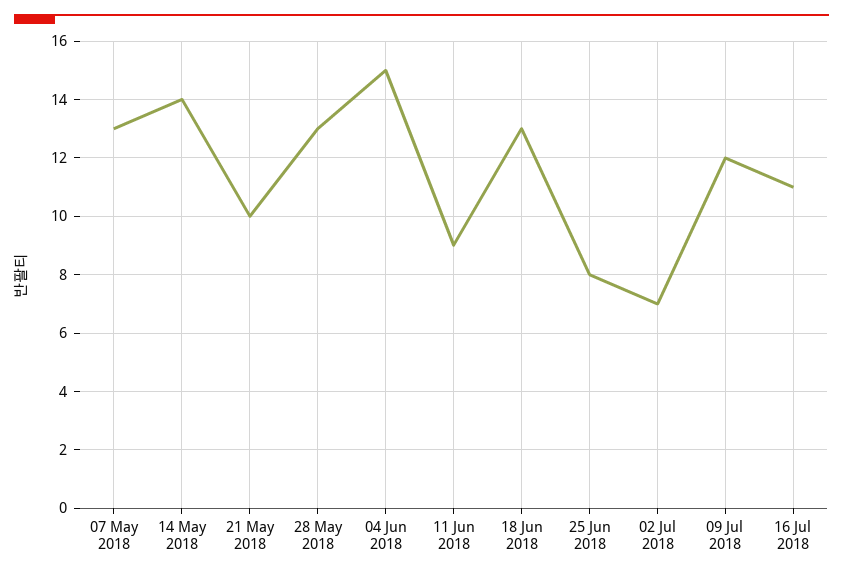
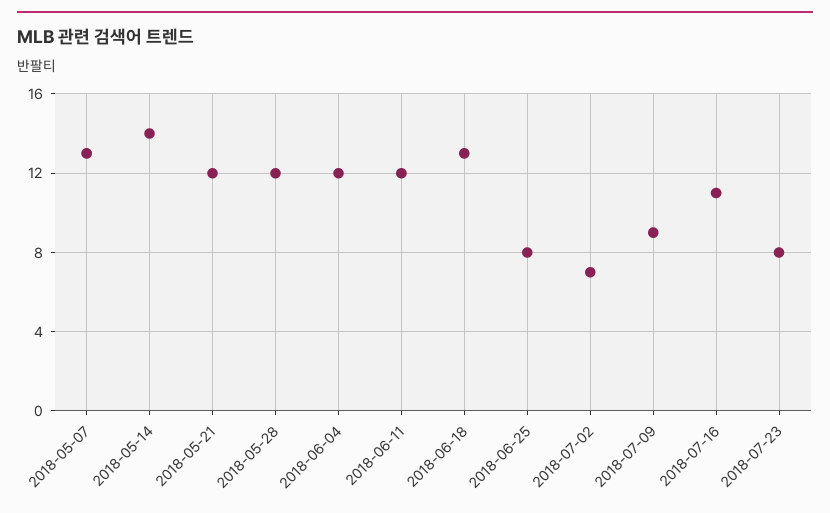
21 May 2018: 10 -> 12
28 May 2018: 13 -> 12
04 Jun 2018: 15 -> 12
11 Jun 2018: 9 -> 12
09 Jul 2018: 12 -> 9
2018-07-23: none -> 8

